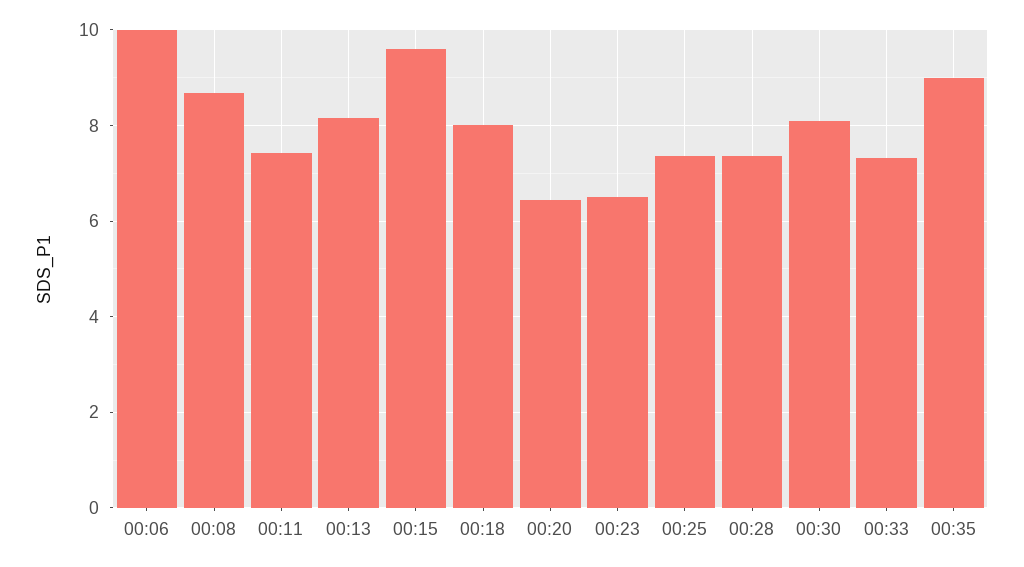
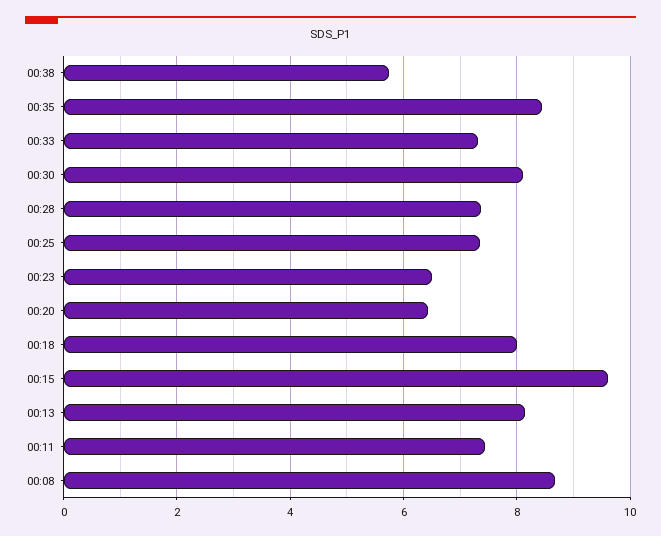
00:06: 10 -> none
00:35: 9 -> 8.4
00:38: none -> 5.8

